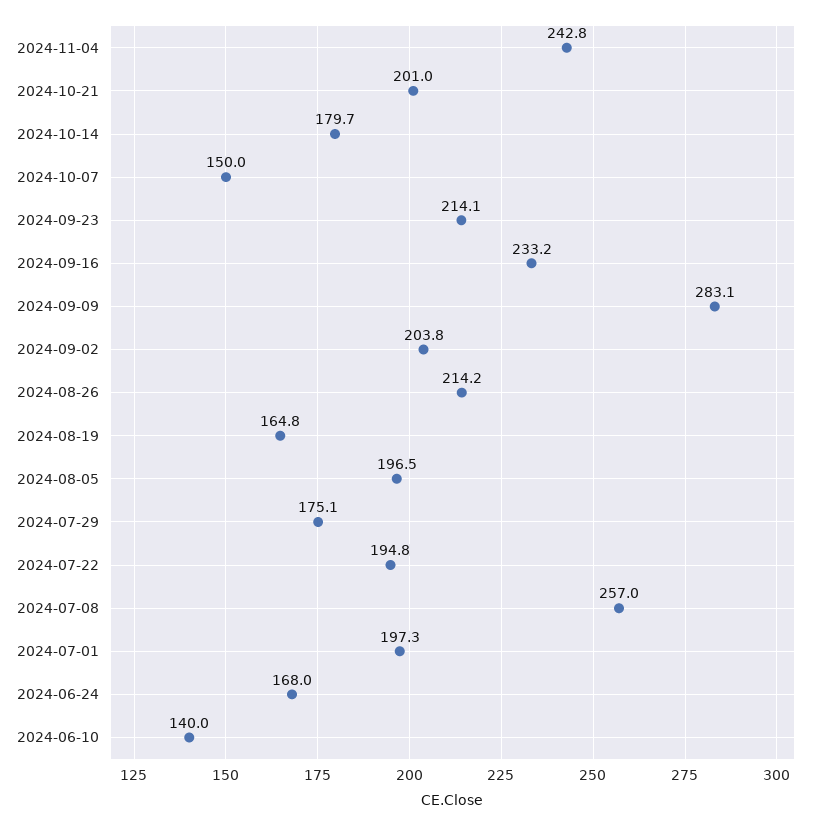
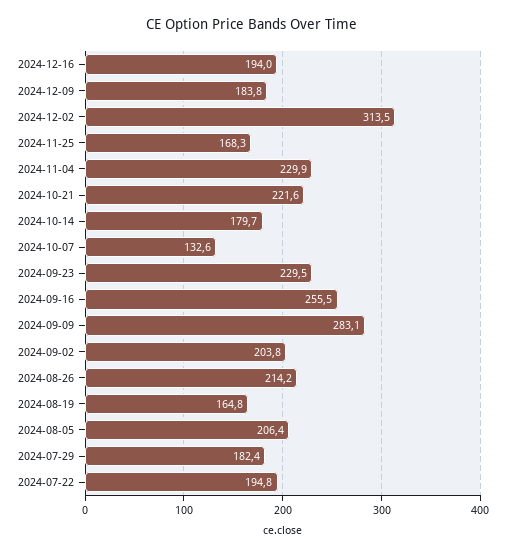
2024-11-04: 242.8 -> 229.9
2024-10-21: 201 -> 221.6
2024-10-07: 150 -> 132.6
2024-09-23: 214.1 -> 229.5
2024-09-16: 233.2 -> 255.5
2024-08-05: 196.5 -> 206.4
2024-07-29: 175.1 -> 182.4
2024-07-08: 257 -> none
2024-07-01: 197.3 -> none
2024-06-24: 168 -> none
2024-06-10: 140 -> none
2024-12-16: none -> 194
2024-12-09: none -> 183.8
2024-12-02: none -> 313.5
2024-11-25: none -> 168.3

